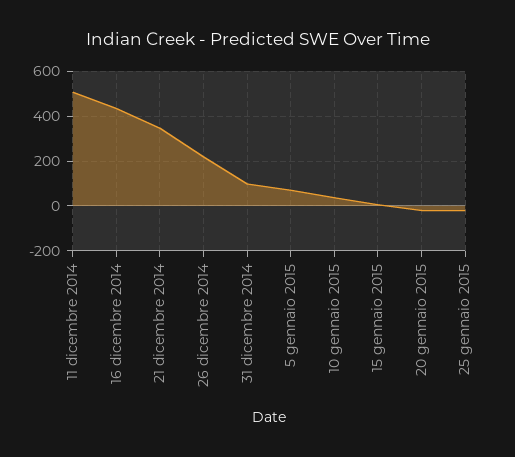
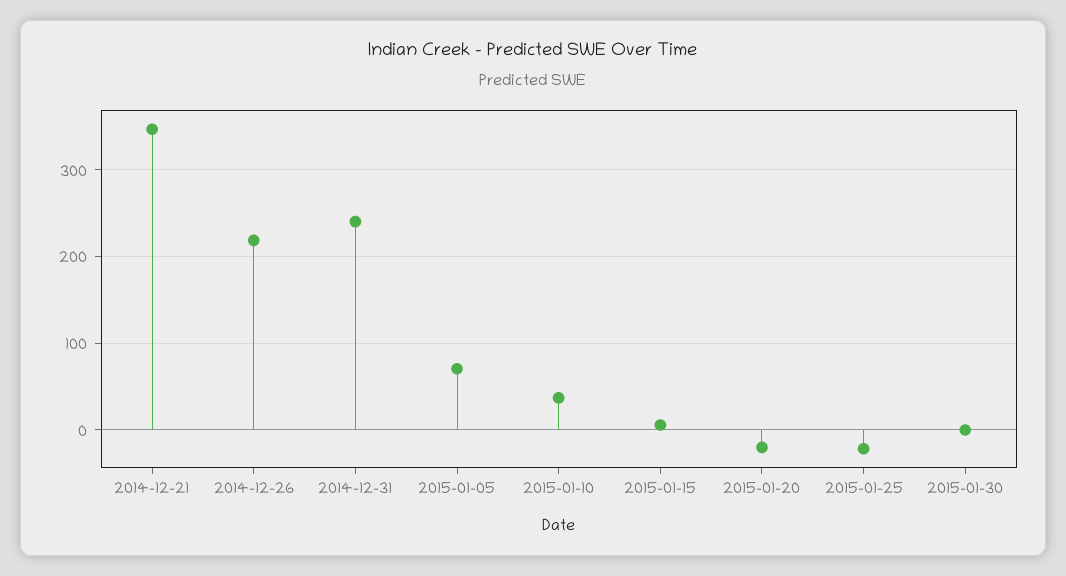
11 dicembre 2014: 500 -> none
16 dicembre 2014: 450 -> none
31 dicembre 2014: 100 -> 240
2015-01-30: none -> 0

